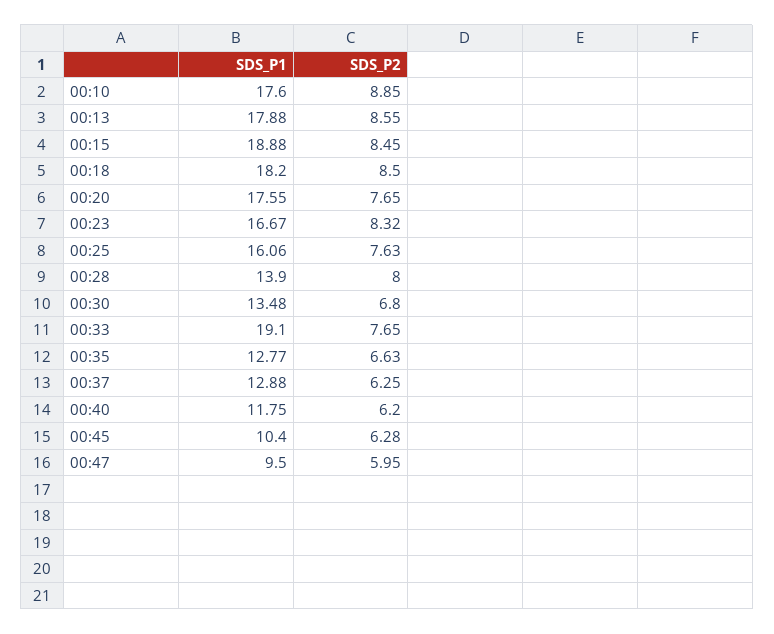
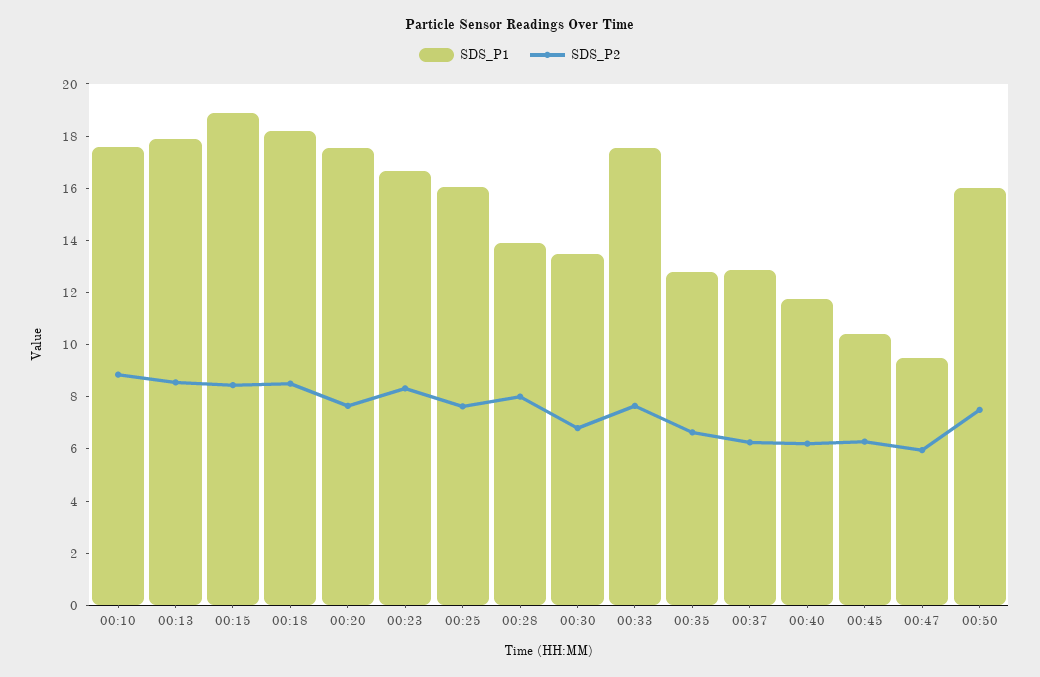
SDS_P1, 00:33: 19.1 -> 17.5
SDS_P1, 00:50: none -> 16
SDS_P2, 00:50: none -> 7.5

